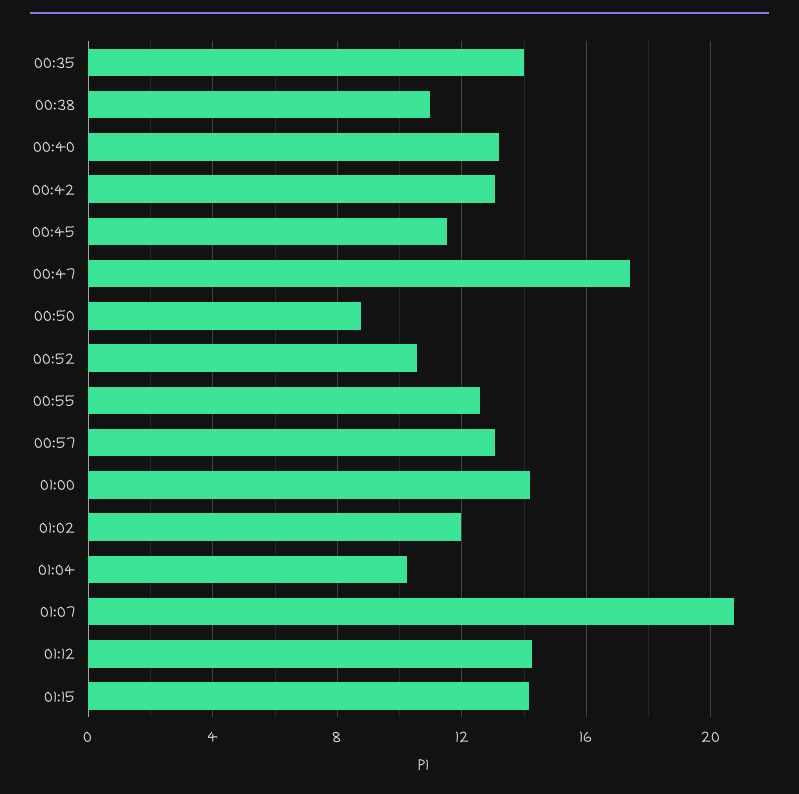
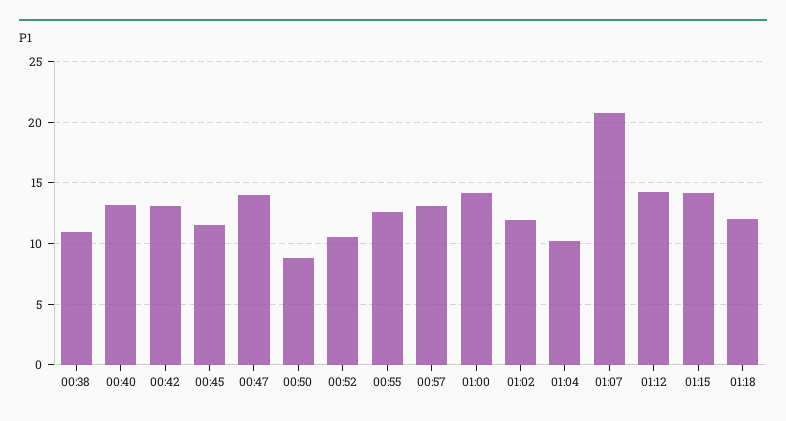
00:35: 14 -> none
00:47: 17.5 -> 14
01:18: none -> 12

